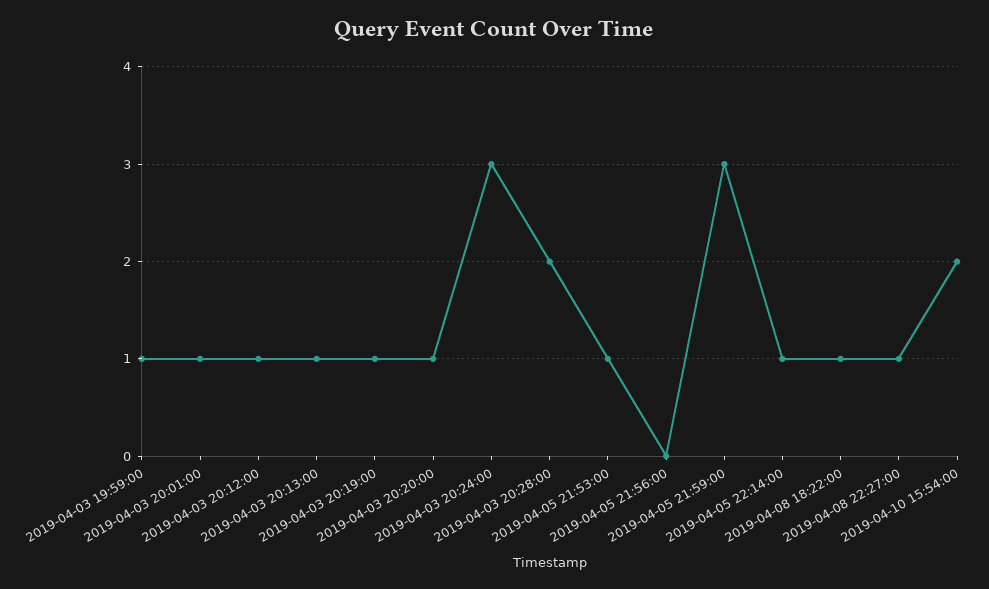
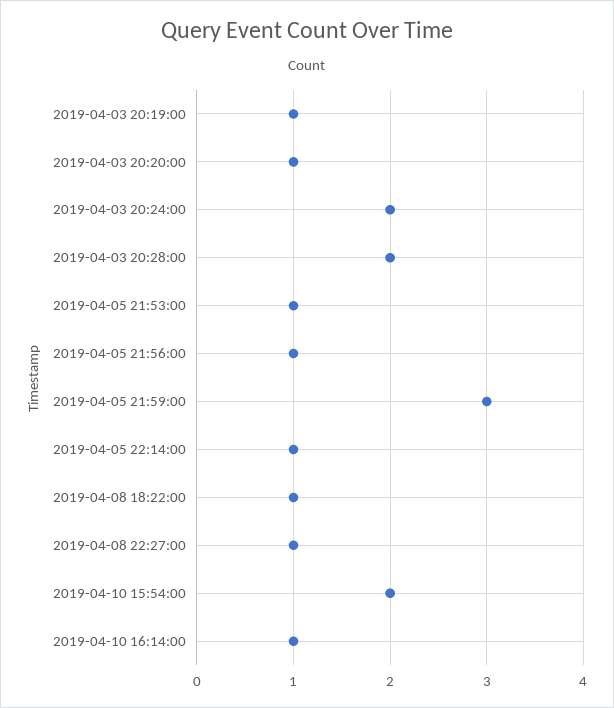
2019-04-03 19:59:00: 1 -> none
2019-04-03 20:01:00: 1 -> none
2019-04-03 20:12:00: 1 -> none
2019-04-03 20:13:00: 1 -> none
2019-04-03 20:24:00: 3 -> 2
2019-04-05 21:56:00: 0 -> 1
2019-04-10 16:14:00: none -> 1

